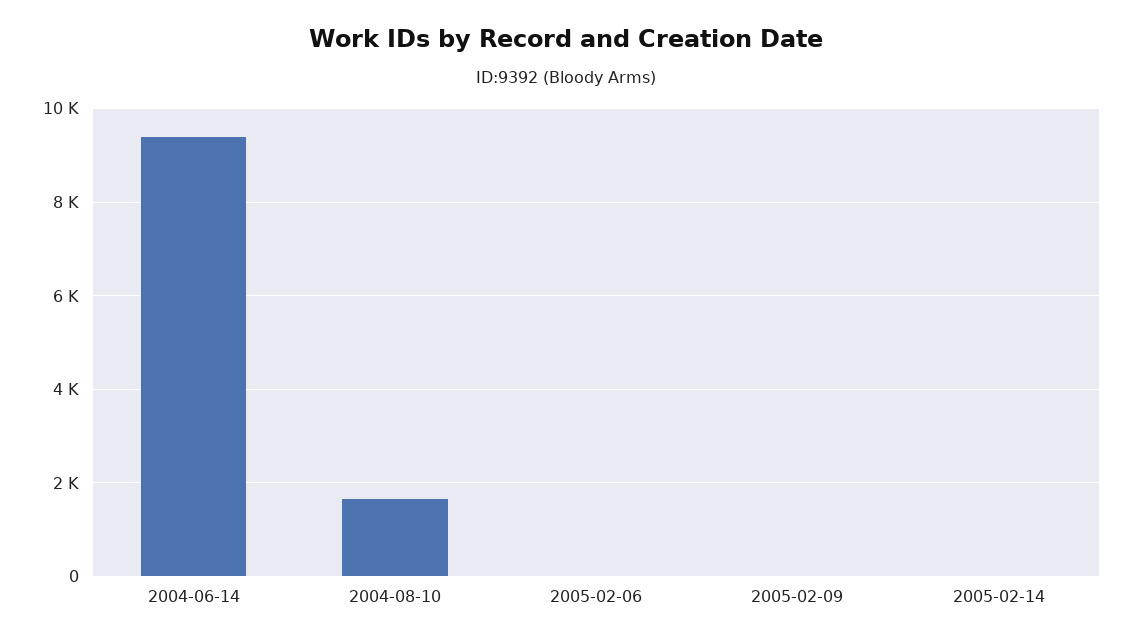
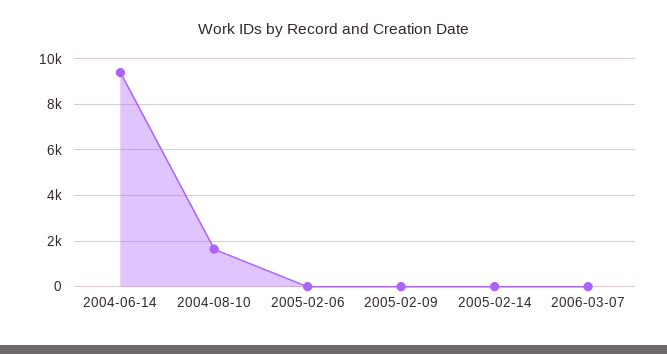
2006-03-07: none -> 0

